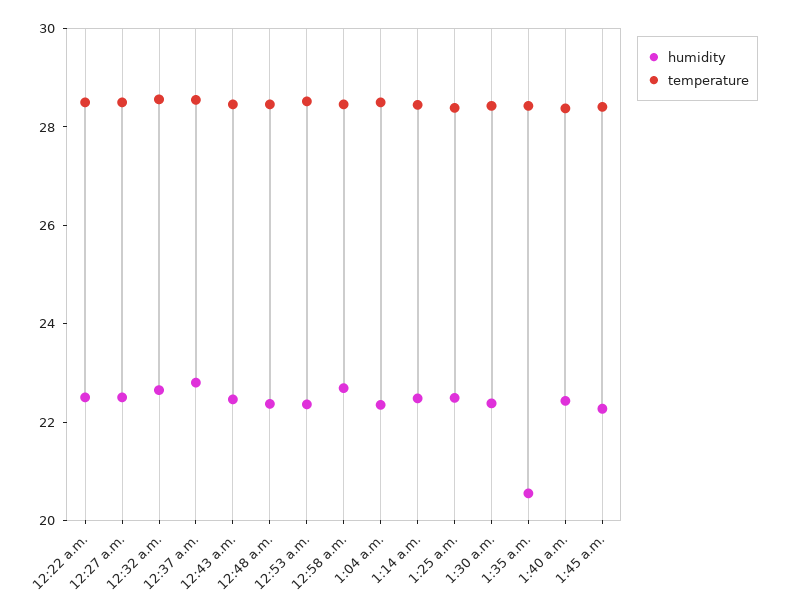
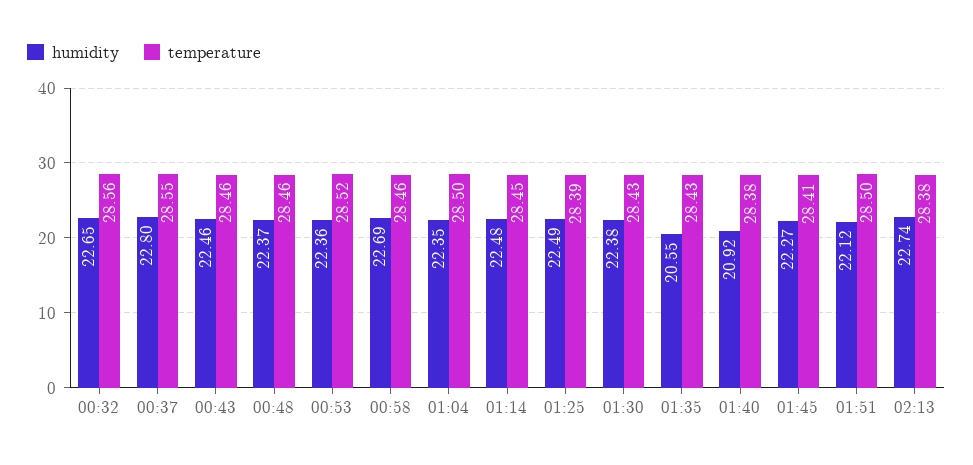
humidity, 12:22 a.m.: 22.5 -> none
temperature, 12:22 a.m.: 28.5 -> none
humidity, 12:27 a.m.: 22.5 -> none
temperature, 12:27 a.m.: 28.5 -> none
humidity, 1:40 a.m.: 22.5 -> 20.92
humidity, 01:51: none -> 22.12
temperature, 01:51: none -> 28.5
humidity, 02:13: none -> 22.74
temperature, 02:13: none -> 28.38

